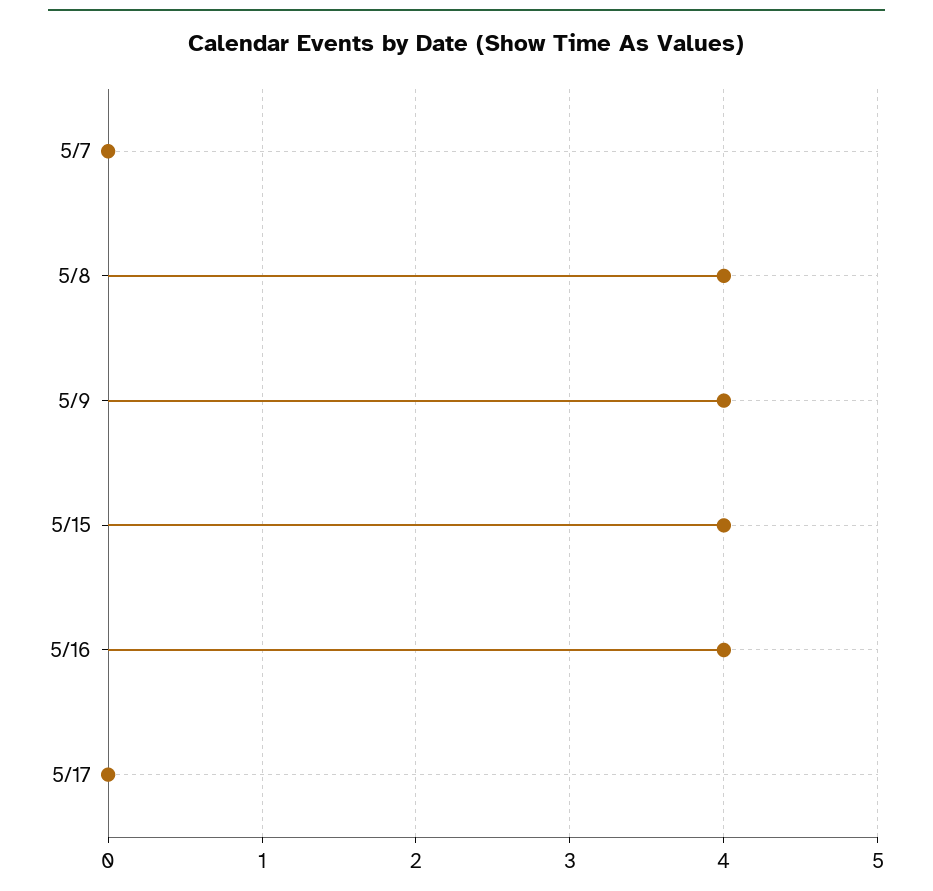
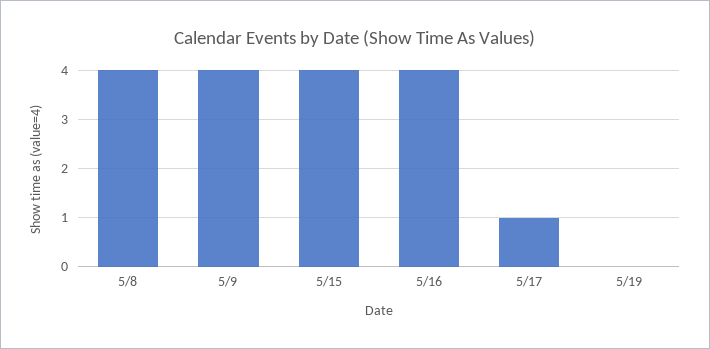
5/7: 0 -> none
5/17: 0 -> 1
5/19: none -> 0

